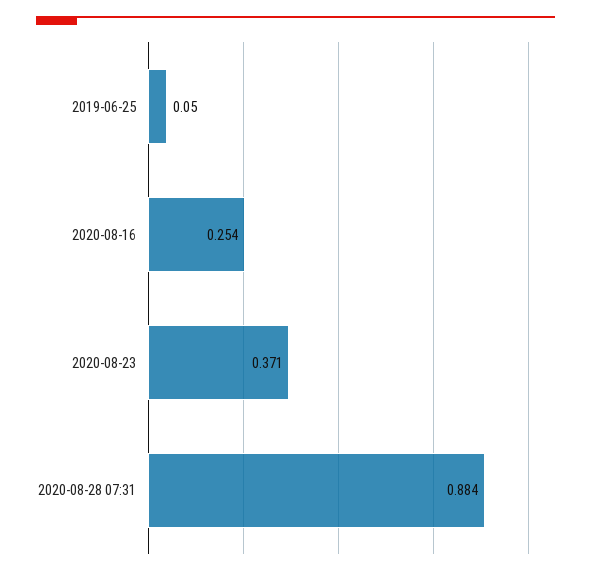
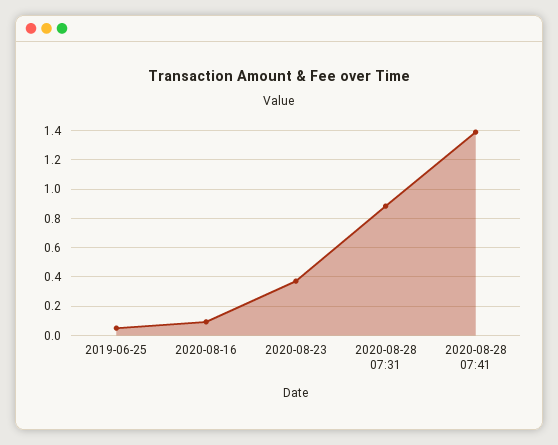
2020-08-16: 0.254 -> 0.1
2020-08-28 07:41: none -> 1.4

